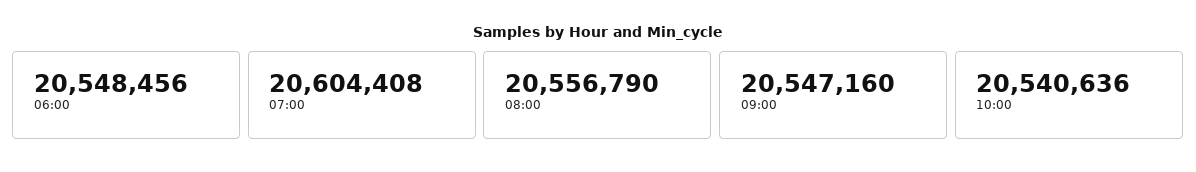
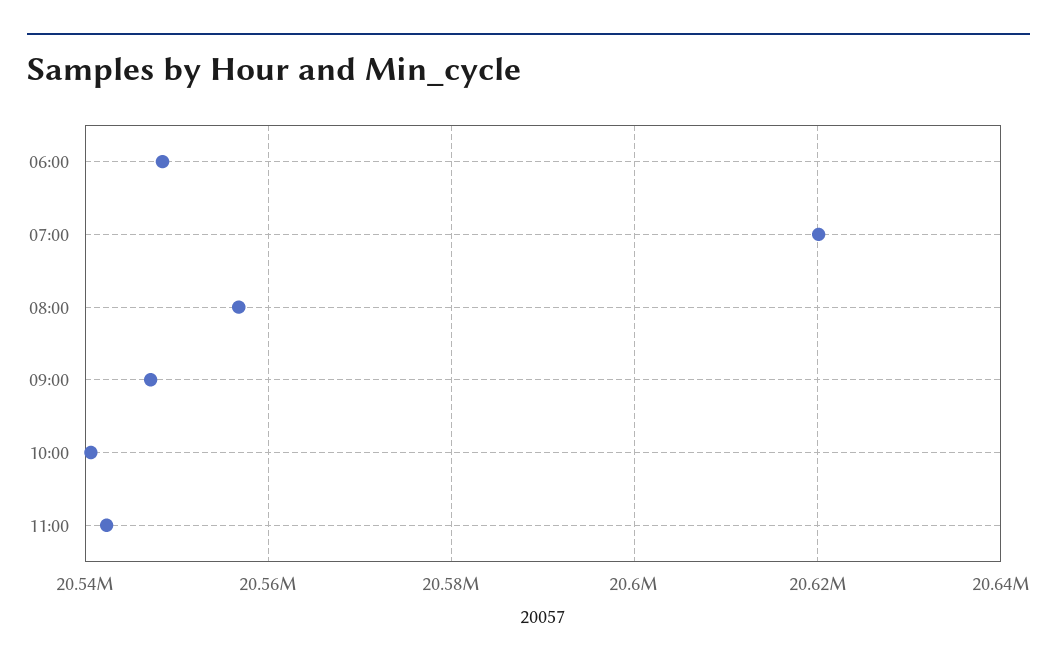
07:00: 20604408 -> 20620000
11:00: none -> 20542000

